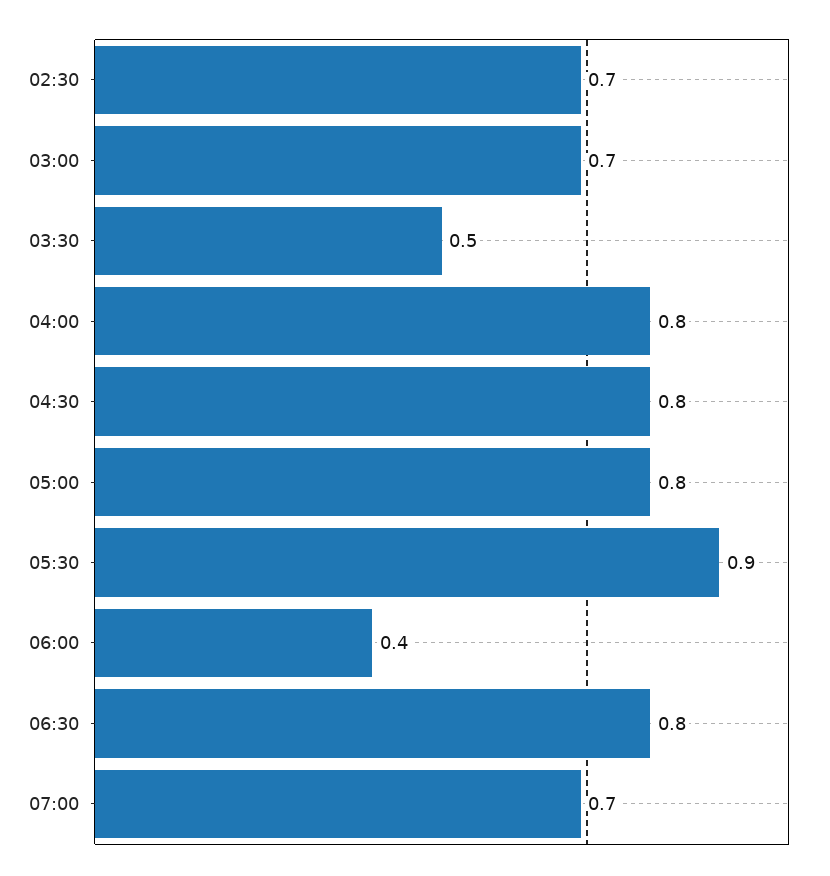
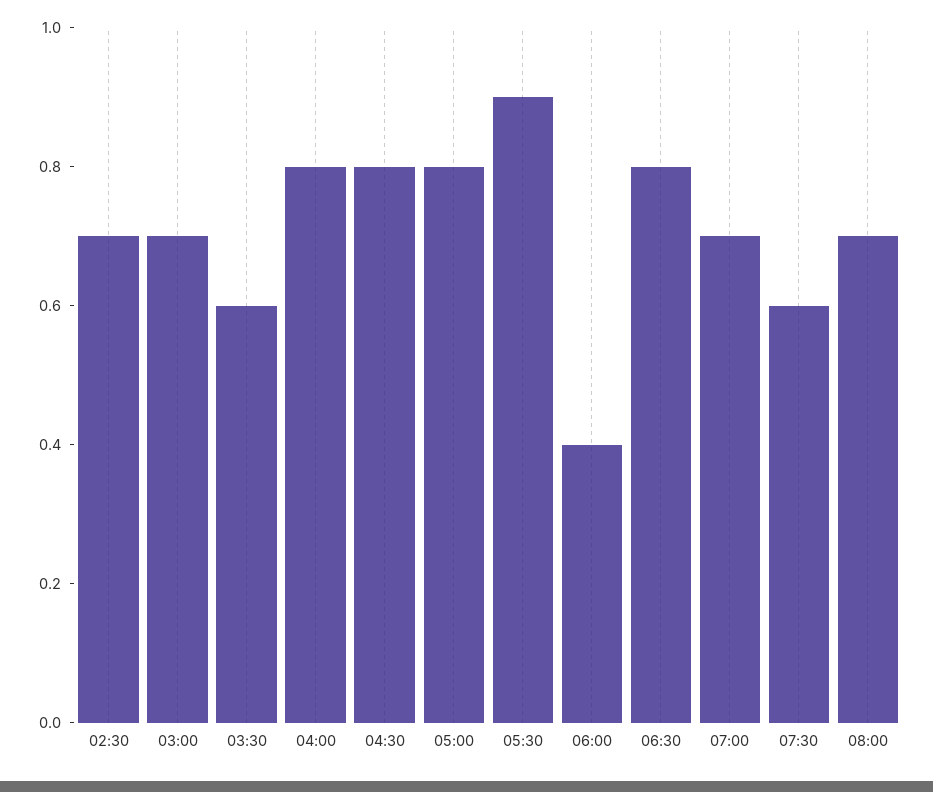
03:30: 0.5 -> 0.6
07:30: none -> 0.6
08:00: none -> 0.7

